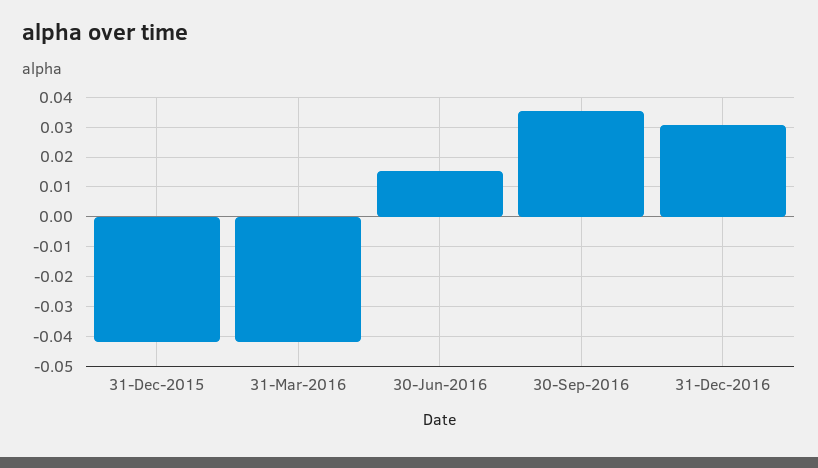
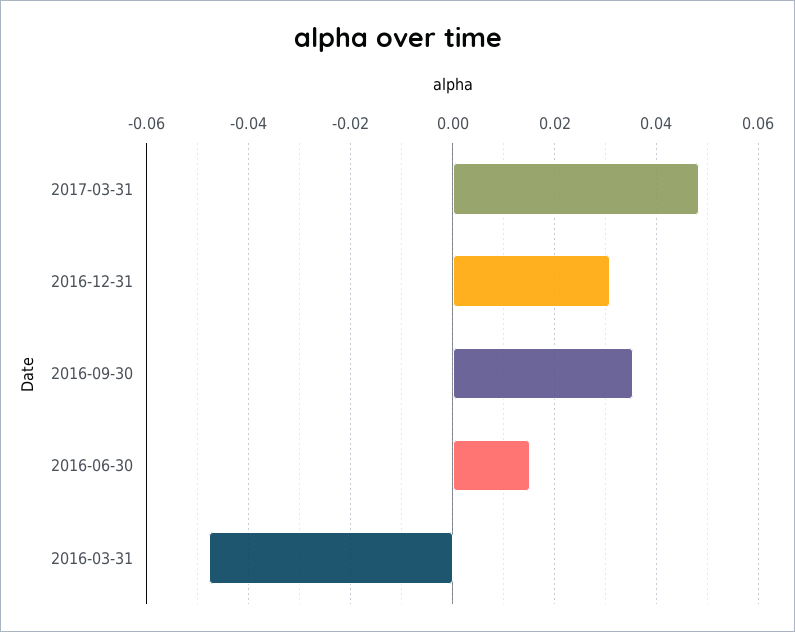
31-Dec-2015: -0.0425 -> none
31-Mar-2016: -0.0425 -> -0.048
2017-03-31: none -> 0.048

